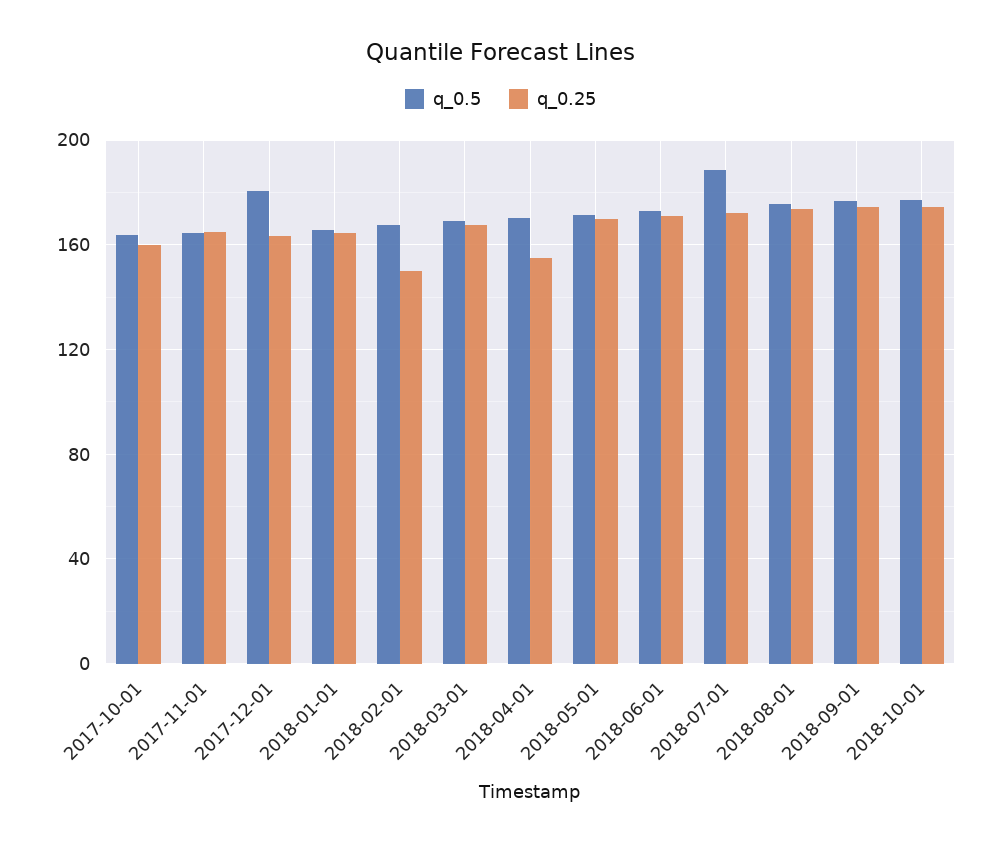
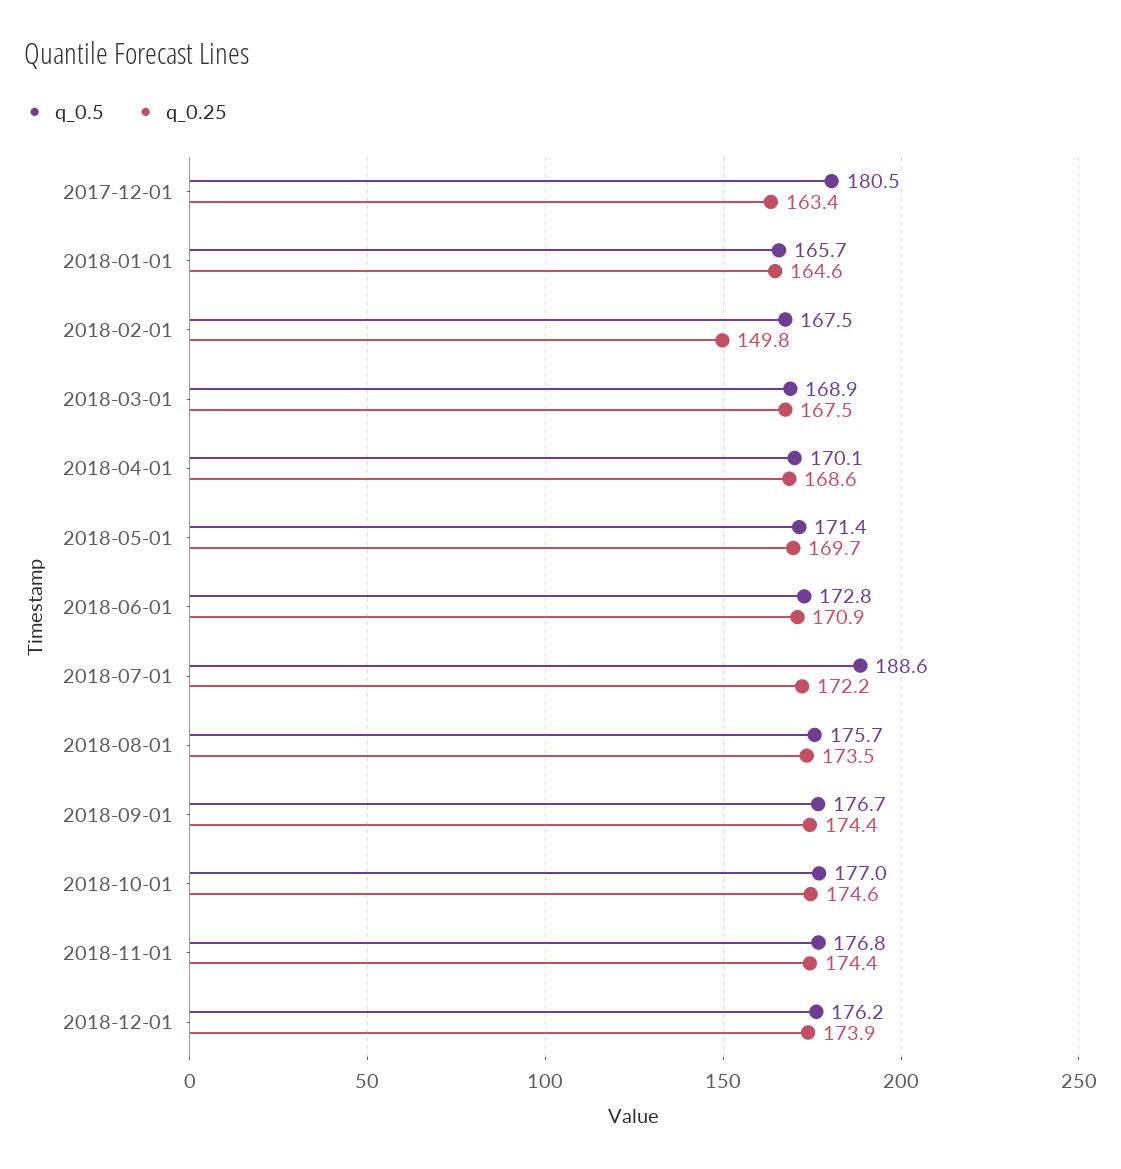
q_0.5, 2017-10-01: 165 -> none
q_0.25, 2017-10-01: 160 -> none
q_0.5, 2017-11-01: 165 -> none
q_0.25, 2017-11-01: 165 -> none
q_0.25, 2018-04-01: 155 -> 168.6
q_0.5, 2018-11-01: none -> 176.8
q_0.25, 2018-11-01: none -> 174.4
q_0.5, 2018-12-01: none -> 176.2
q_0.25, 2018-12-01: none -> 173.9

